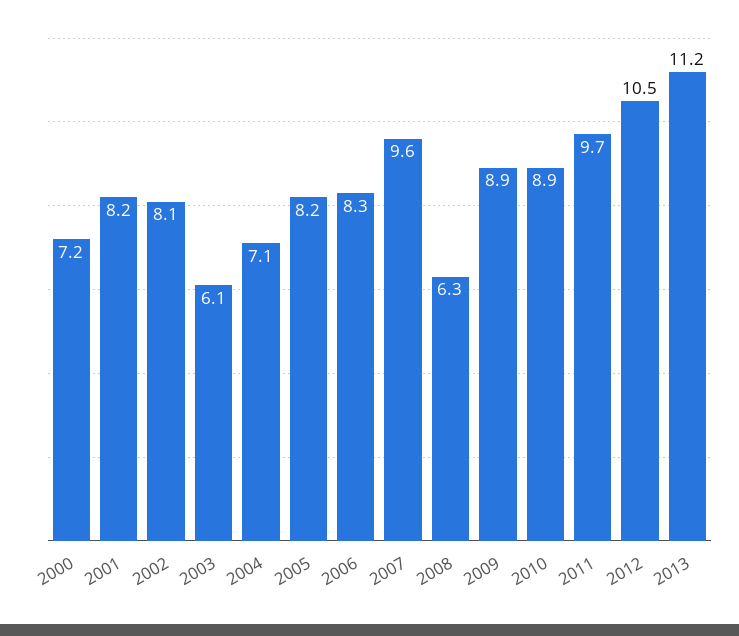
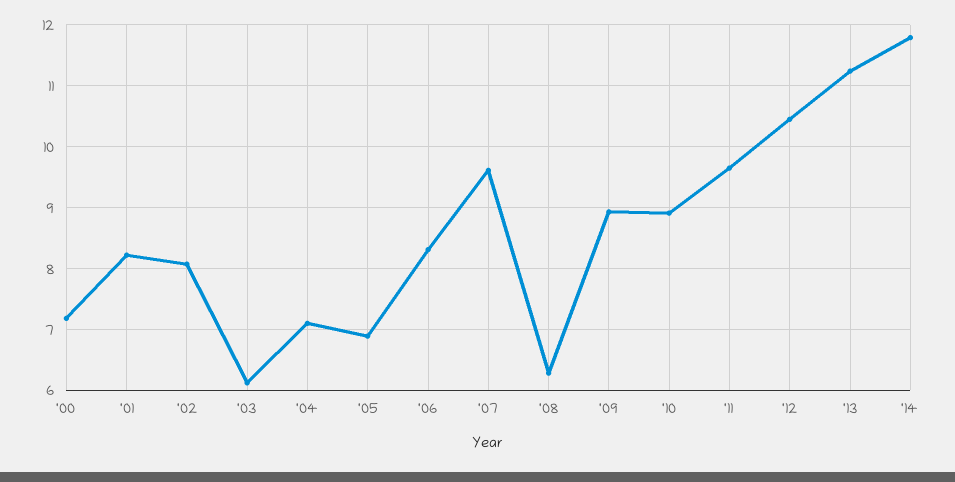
2005: 8.2 -> 6.9
'14: none -> 11.8

